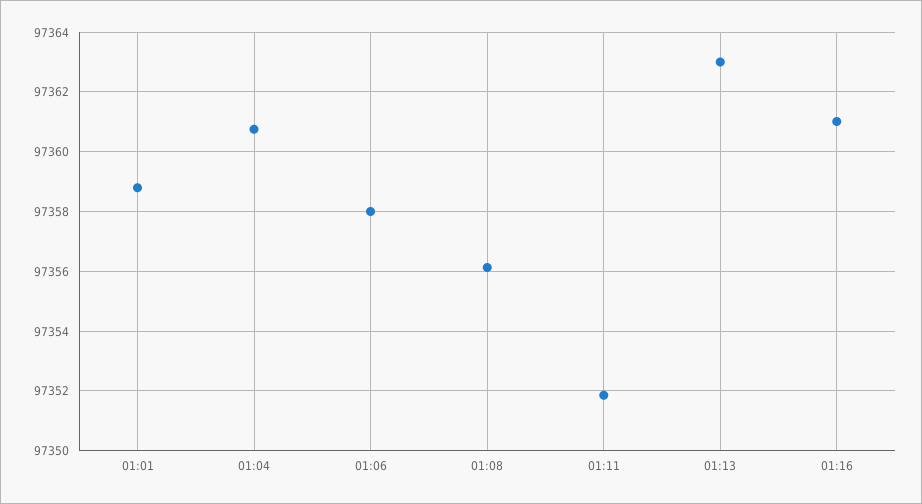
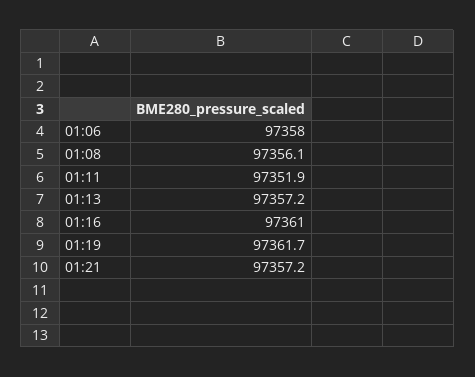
01:01: 97358.75 -> none
01:04: 97360.75 -> none
01:13: 97363 -> 97357.2
01:19: none -> 97361.7
01:21: none -> 97357.2

